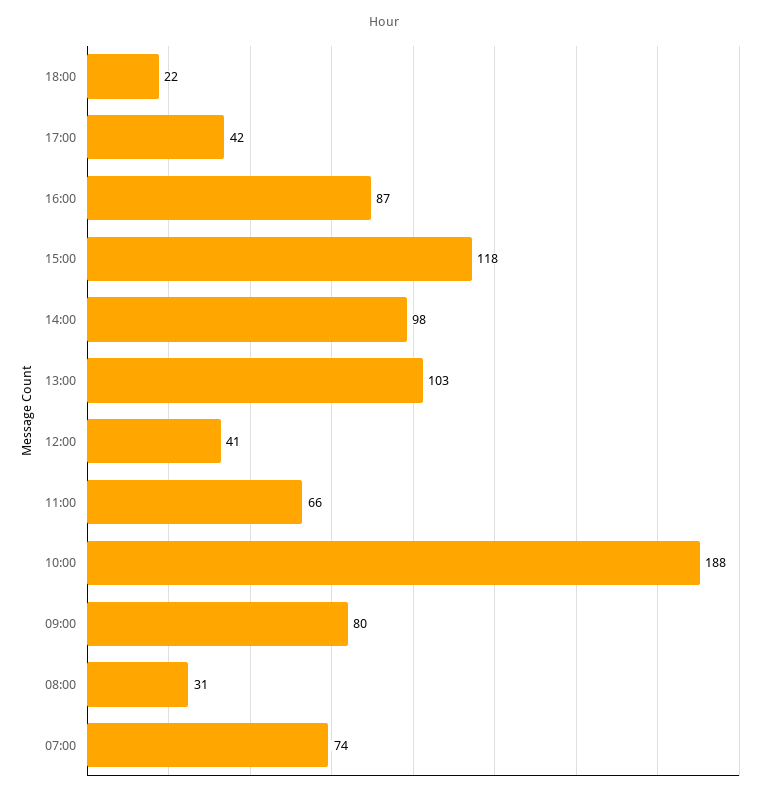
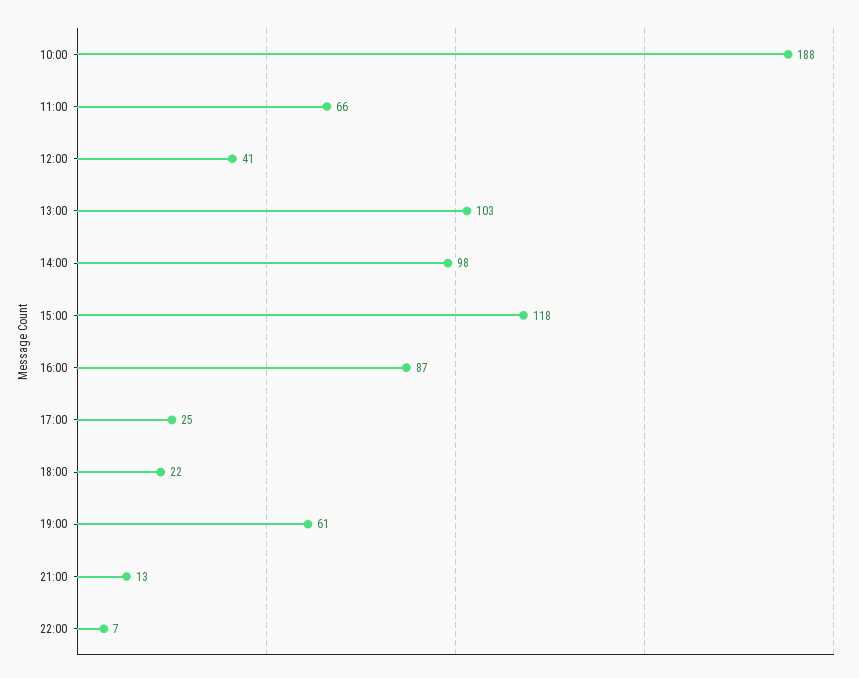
17:00: 42 -> 25
09:00: 80 -> none
08:00: 31 -> none
07:00: 74 -> none
19:00: none -> 61
21:00: none -> 13
22:00: none -> 7

